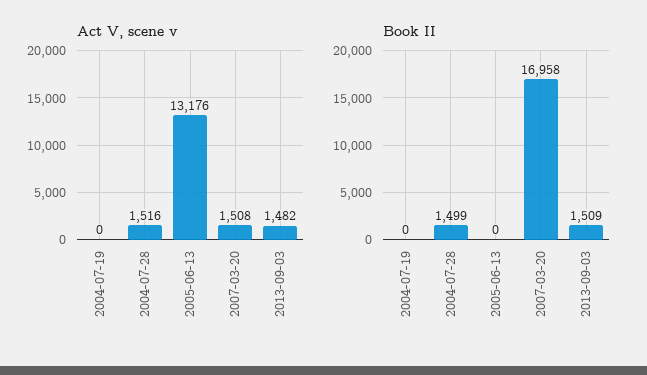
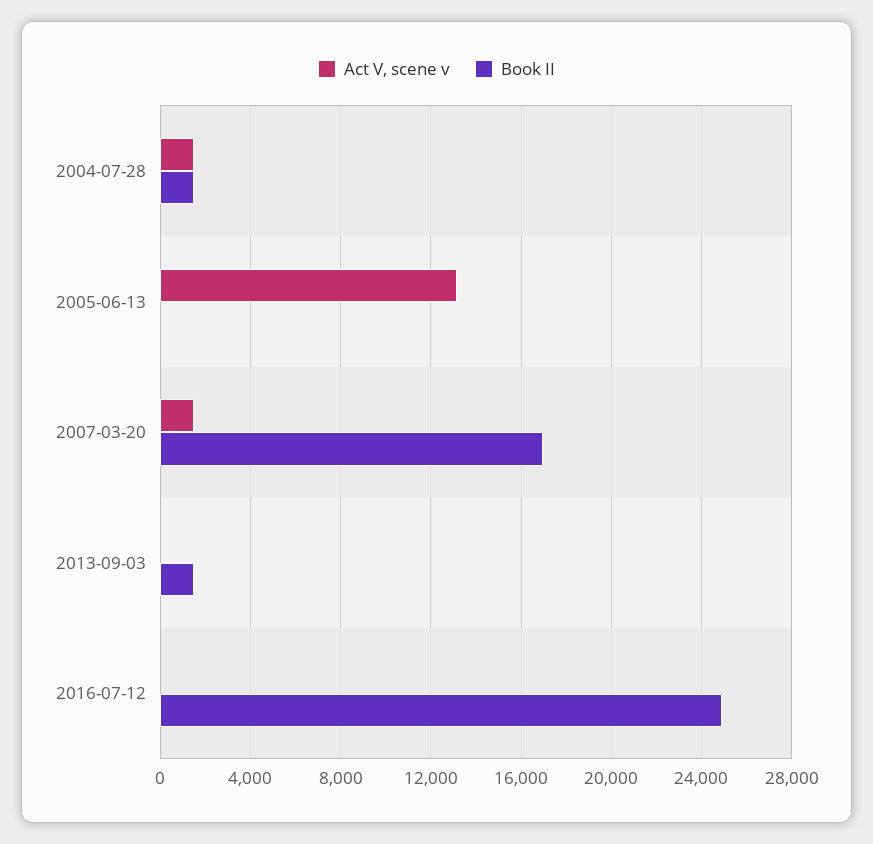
Act V, scene v, 2004-07-19: 0 -> none
Act V, scene v, 2013-09-03: 1482 -> 0
Book II, 2004-07-19: 0 -> none
Act V, scene v, 2016-07-12: none -> 0
Book II, 2016-07-12: none -> 25000

